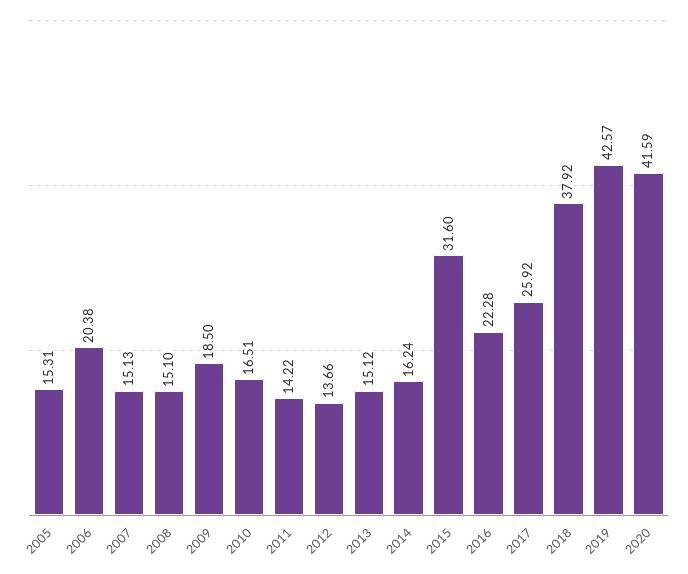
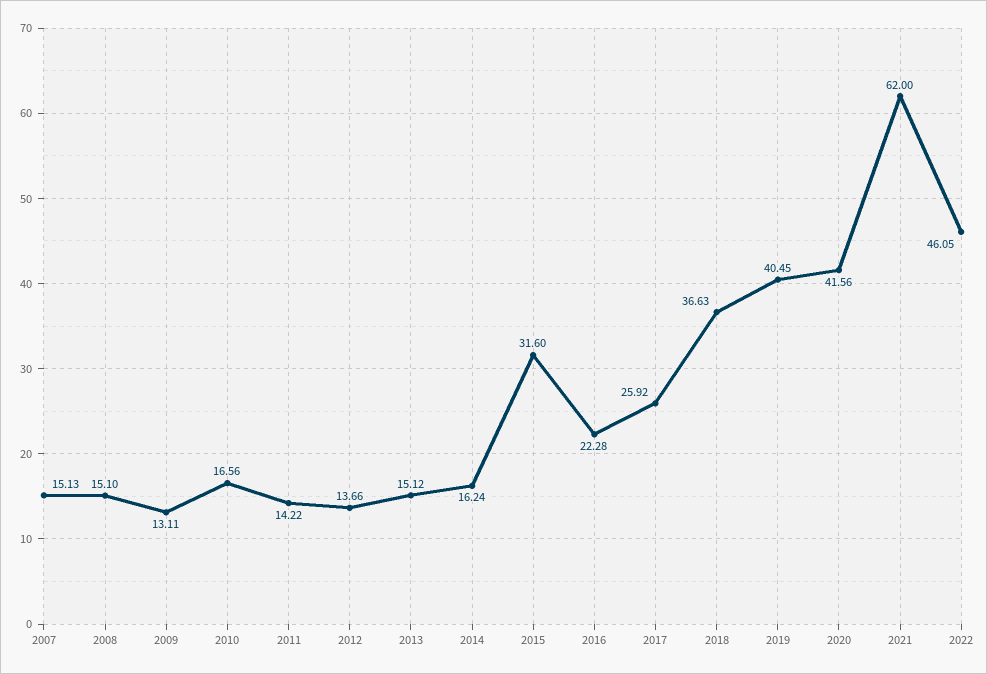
2005: 15.31 -> none
2006: 20.38 -> none
2009: 18.5 -> 13.11
2010: 16.51 -> 16.56
2018: 37.92 -> 36.63
2019: 42.57 -> 40.45
2020: 41.59 -> 41.56
2021: none -> 62
2022: none -> 46.05

